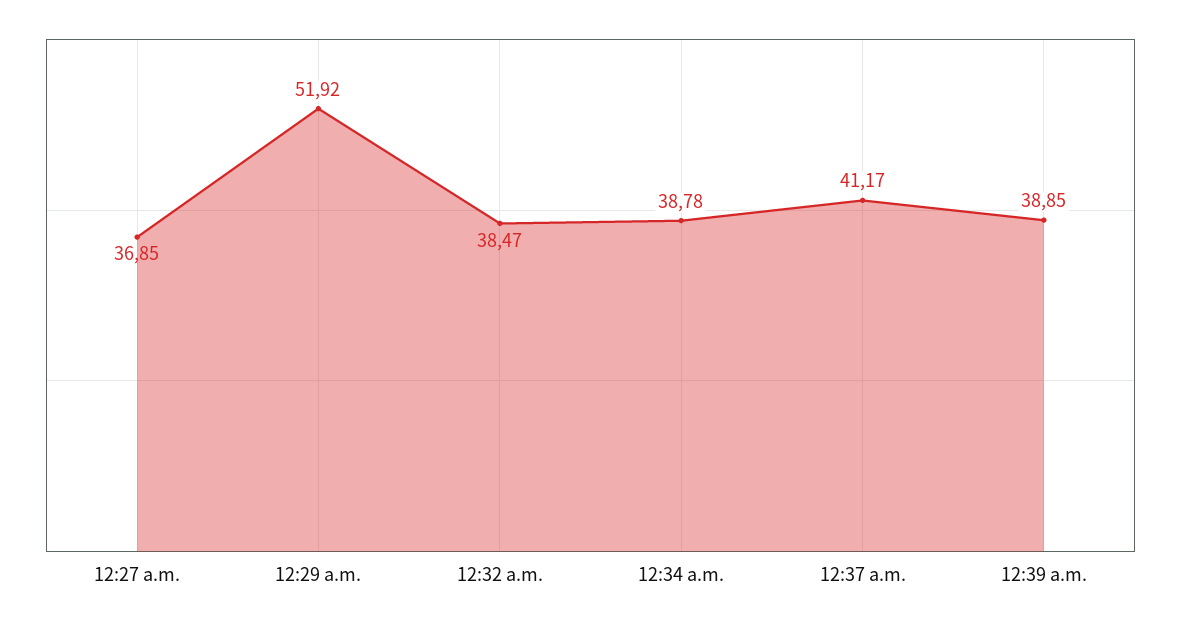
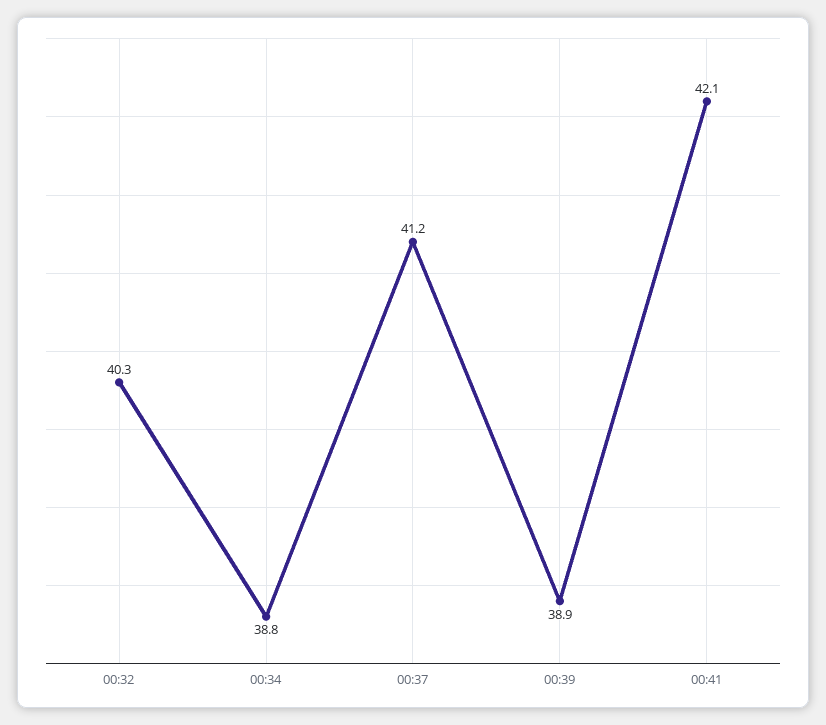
12:27 a.m.: 36.85 -> none
12:29 a.m.: 51.92 -> none
12:32 a.m.: 38.47 -> 40.3
00:41: none -> 42.1

